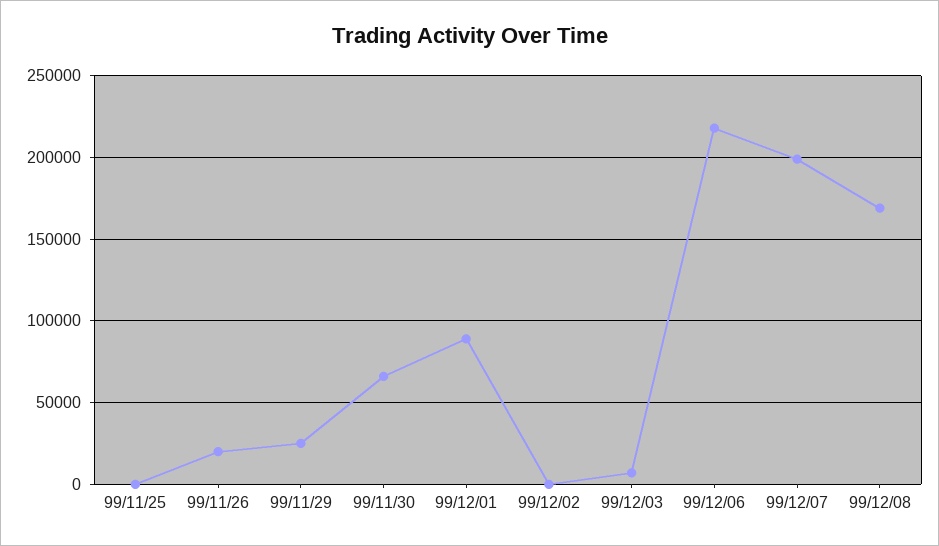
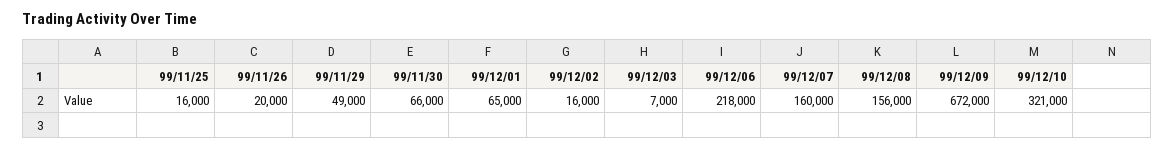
99/11/25: 0 -> 16000
99/11/29: 25000 -> 49000
99/12/01: 90000 -> 65000
99/12/02: 0 -> 16000
99/12/07: 200000 -> 160000
99/12/08: 170000 -> 156000
99/12/09: none -> 672000
99/12/10: none -> 321000

